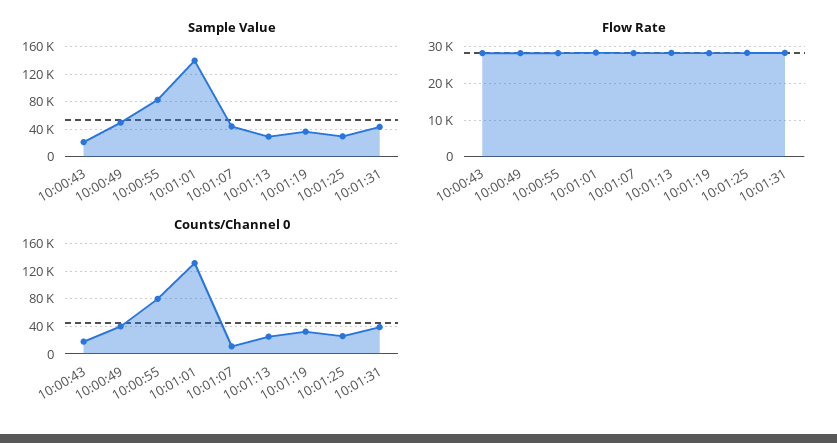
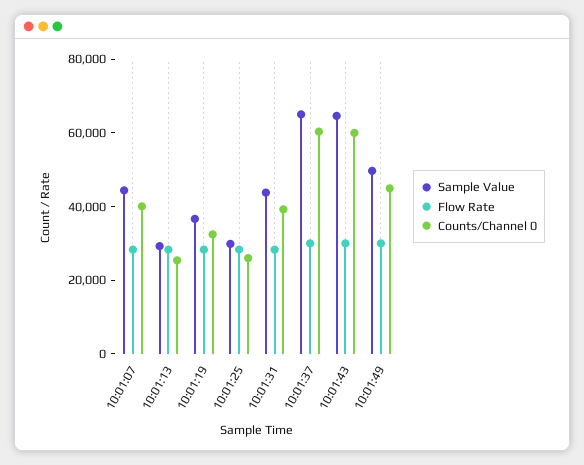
Sample Value, 10:00:43: 20000 -> none
Sample Value, 10:00:49: 50000 -> none
Sample Value, 10:00:55: 80000 -> none
Sample Value, 10:01:01: 140000 -> none
Flow Rate, 10:00:43: 28000 -> none
Flow Rate, 10:00:49: 28000 -> none
Flow Rate, 10:00:55: 28000 -> none
Flow Rate, 10:01:01: 28000 -> none
Counts/Channel 0, 10:00:43: 20000 -> none
Counts/Channel 0, 10:00:49: 40000 -> none
Counts/Channel 0, 10:00:55: 80000 -> none
Counts/Channel 0, 10:01:01: 130000 -> none
Counts/Channel 0, 10:01:07: 10000 -> 40000
Sample Value, 10:01:37: none -> 65000
Flow Rate, 10:01:37: none -> 30000
Counts/Channel 0, 10:01:37: none -> 60000
Sample Value, 10:01:43: none -> 65000
Flow Rate, 10:01:43: none -> 30000
Counts/Channel 0, 10:01:43: none -> 60000
Sample Value, 10:01:49: none -> 50000
Flow Rate, 10:01:49: none -> 30000
Counts/Channel 0, 10:01:49: none -> 45000

